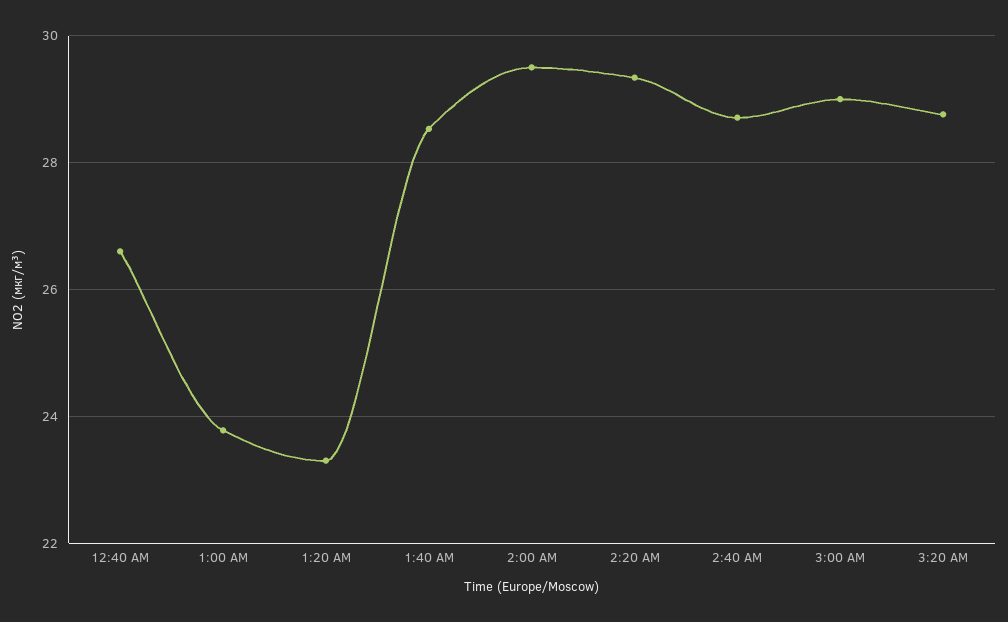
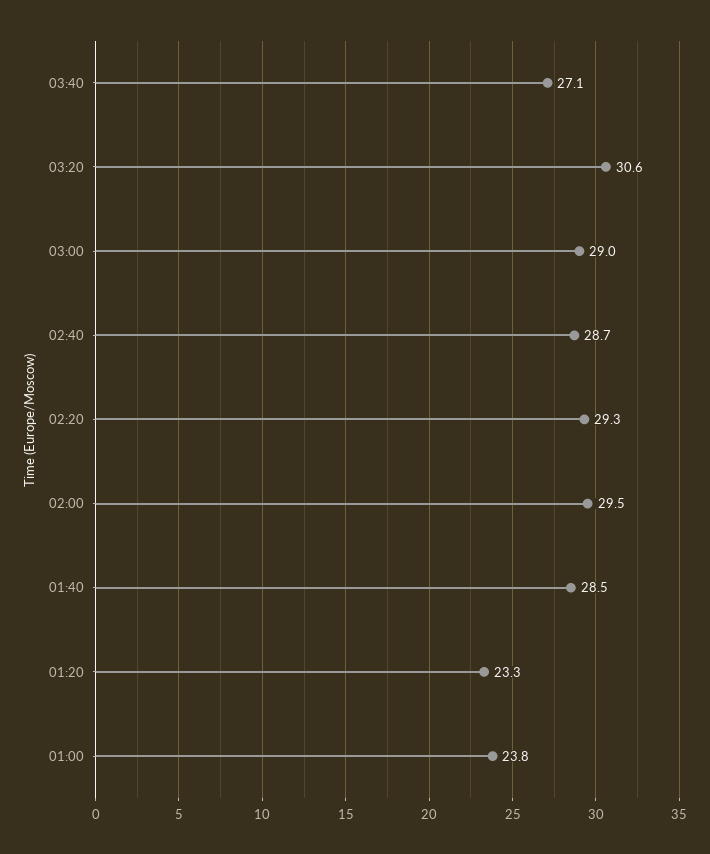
12:40 AM: 26.6 -> none
3:20 AM: 28.8 -> 30.6
03:40: none -> 27.1

